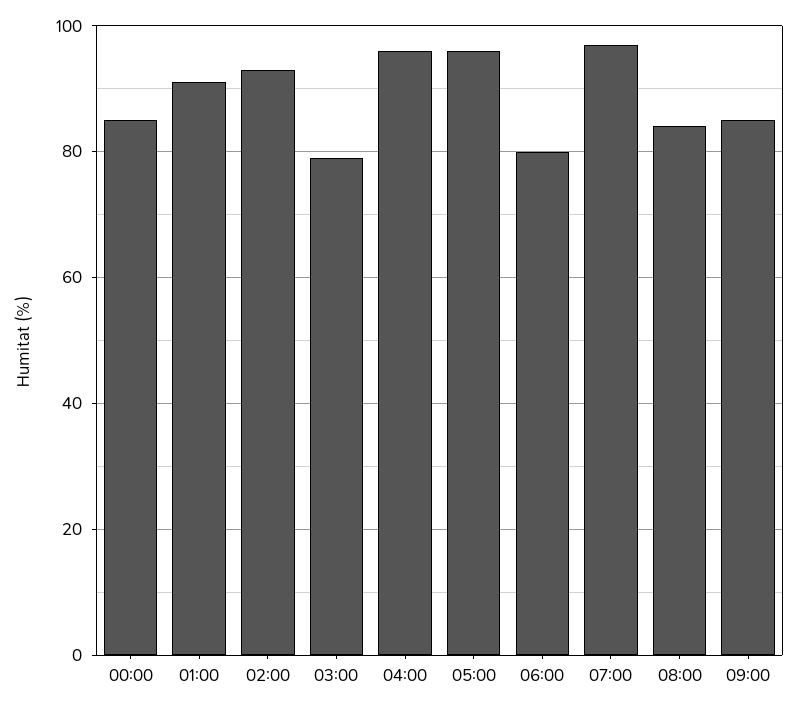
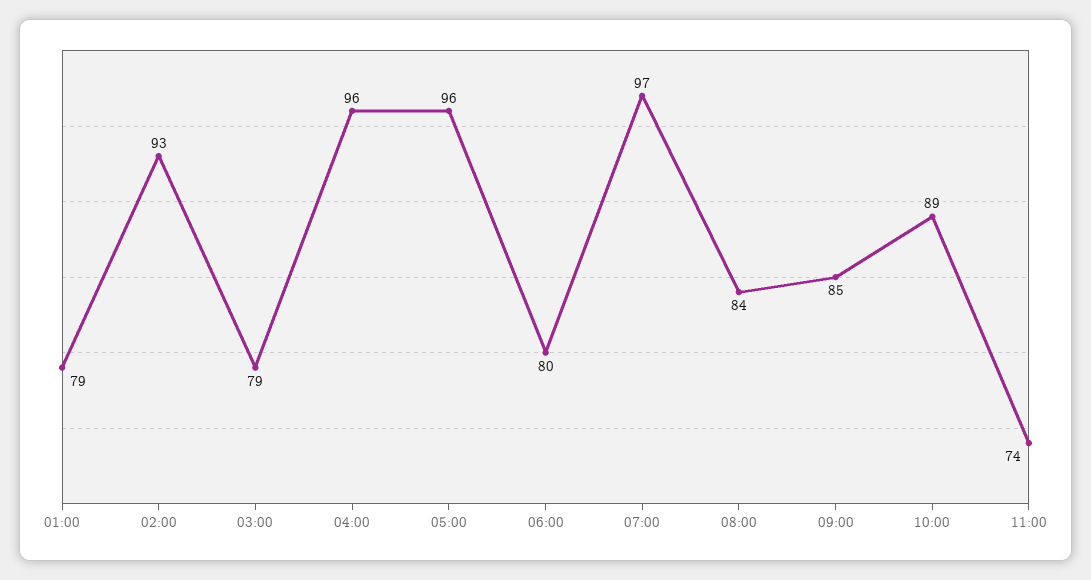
00:00: 85 -> none
01:00: 90 -> 79
10:00: none -> 89
11:00: none -> 74

